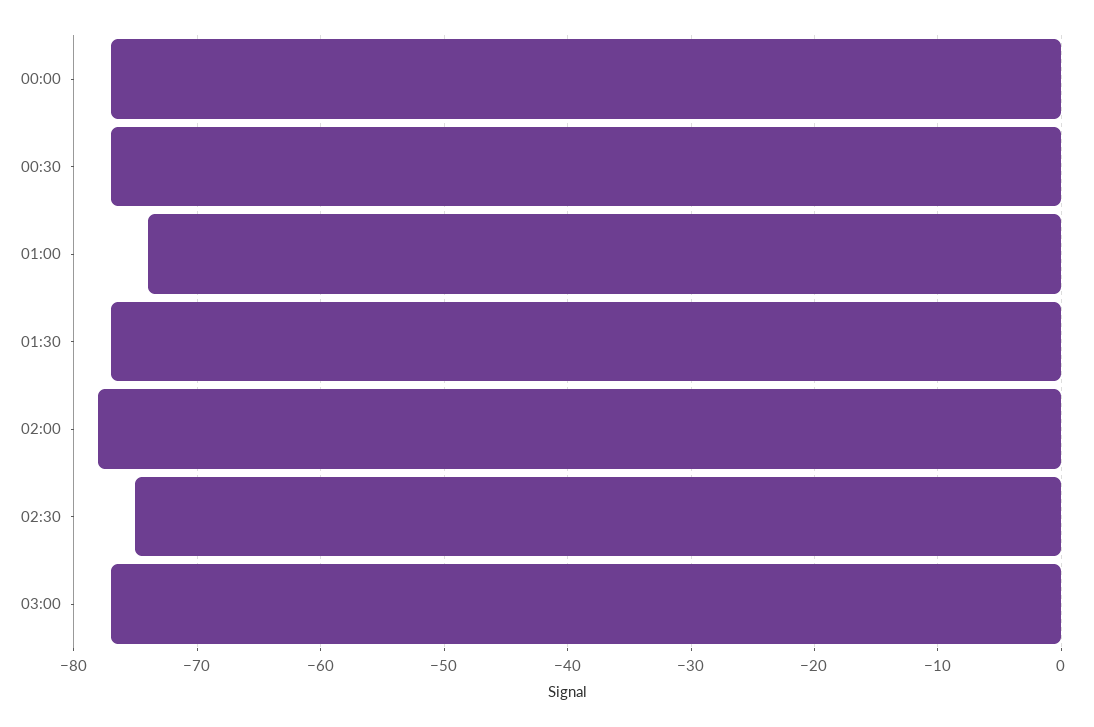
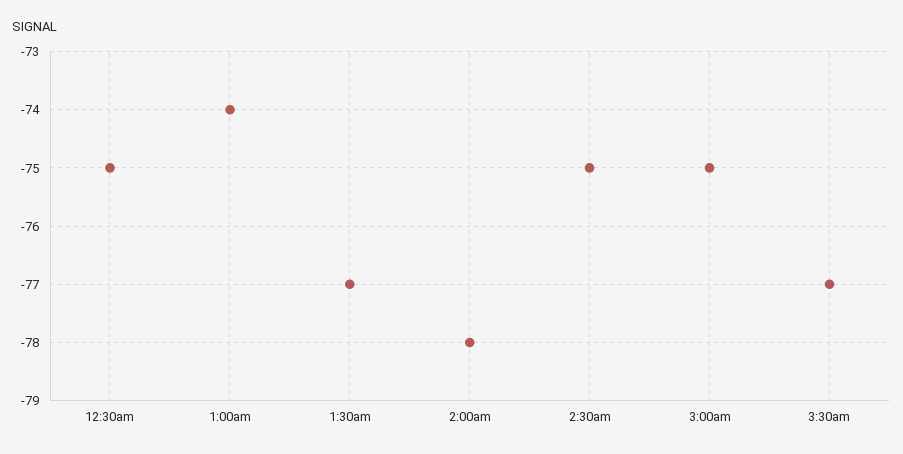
00:00: -77 -> none
00:30: -77 -> -75
03:00: -77 -> -75
3:30am: none -> -77

